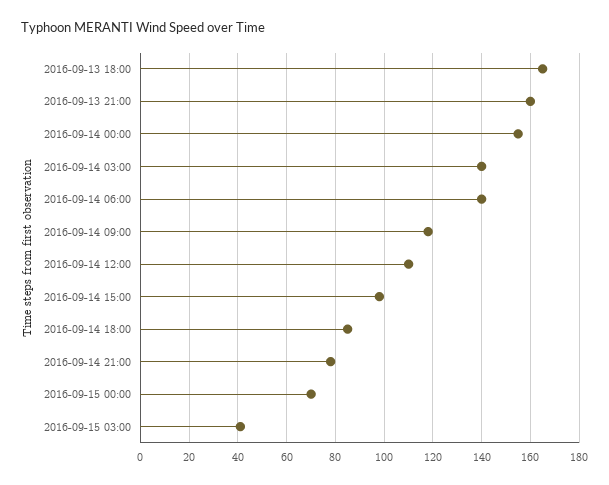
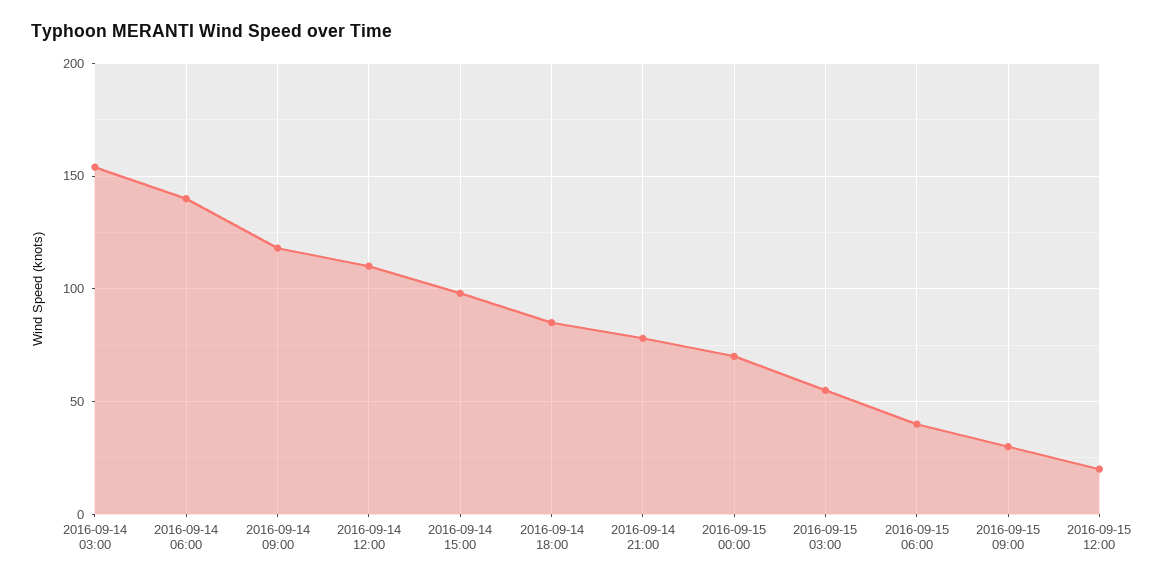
2016-09-13 18:00: 165 -> none
2016-09-13 21:00: 160 -> none
2016-09-14 00:00: 155 -> none
2016-09-14 03:00: 140 -> 155
2016-09-15 03:00: 40 -> 55
2016-09-15 06:00: none -> 40
2016-09-15 09:00: none -> 30
2016-09-15 12:00: none -> 20

